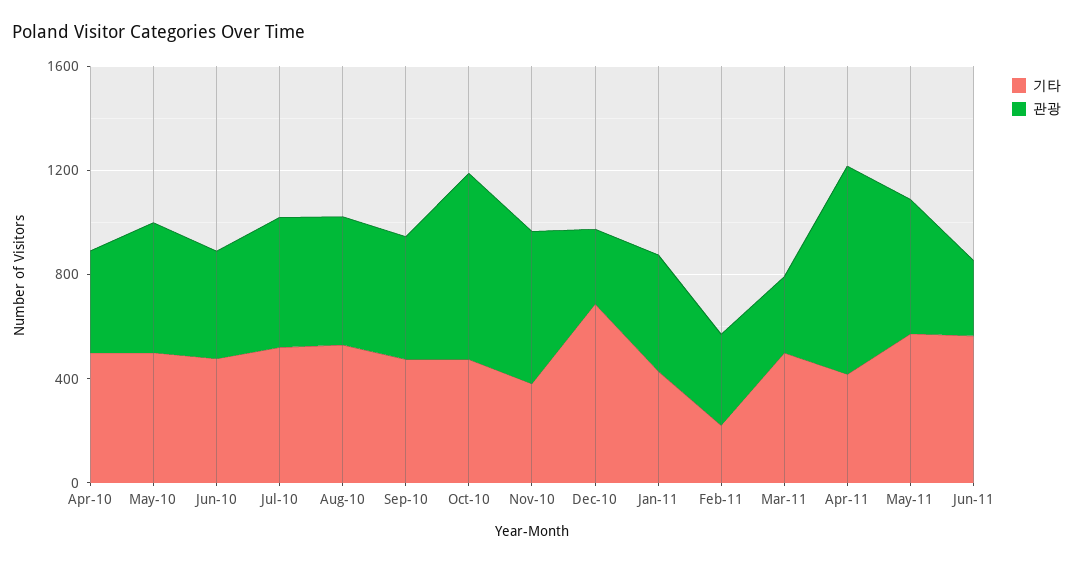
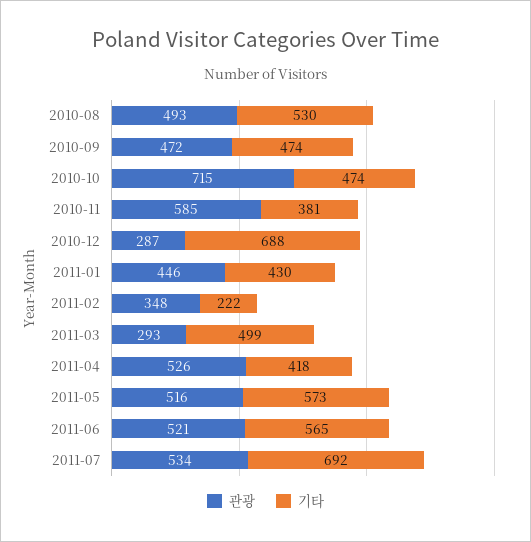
기타, Apr-10: 500 -> none
관광, Apr-10: 400 -> none
기타, May-10: 500 -> none
관광, May-10: 500 -> none
기타, Jun-10: 500 -> none
관광, Jun-10: 400 -> none
기타, Jul-10: 500 -> none
관광, Jul-10: 500 -> none
관광, Apr-11: 800 -> 526
관광, Jun-11: 300 -> 521
관광, 2011-07: none -> 534
기타, 2011-07: none -> 692

